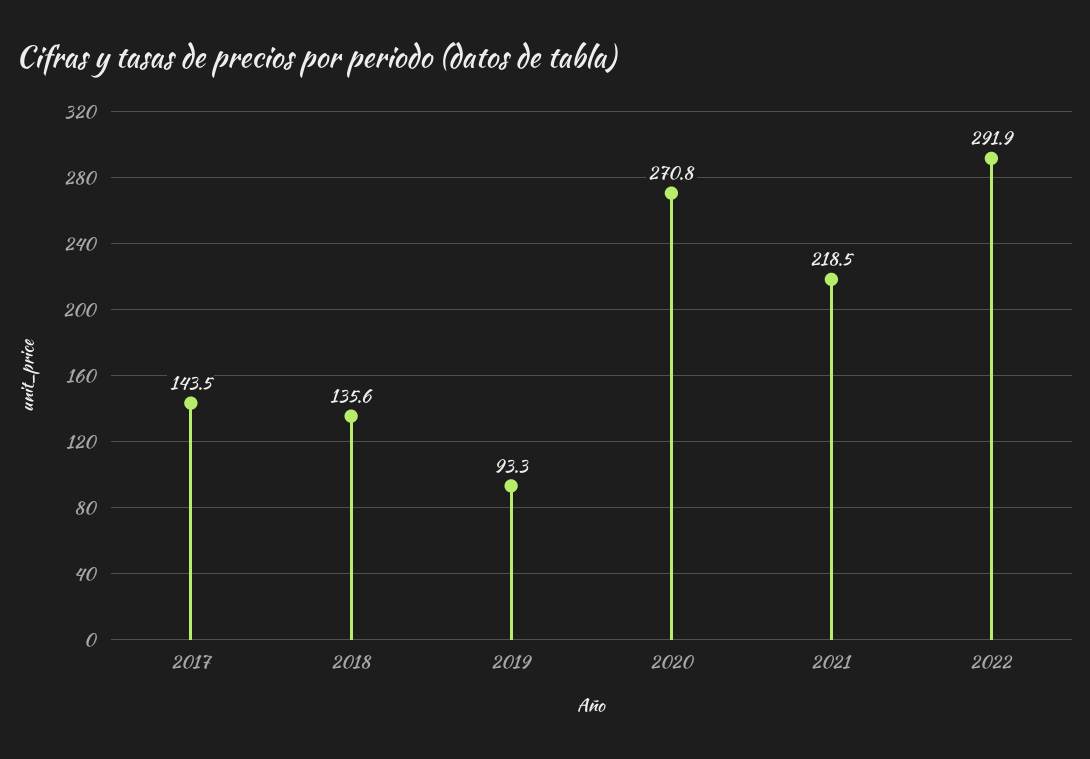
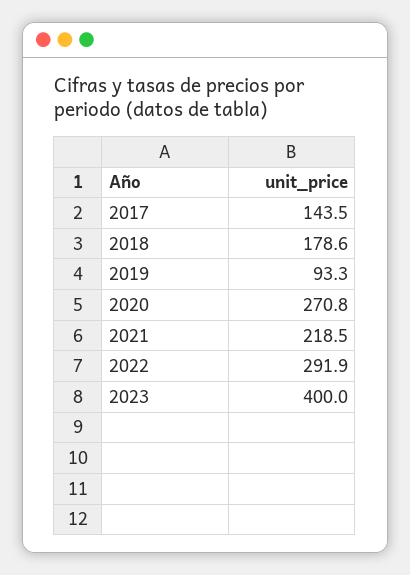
2018: 135.6 -> 178.6
2023: none -> 400

